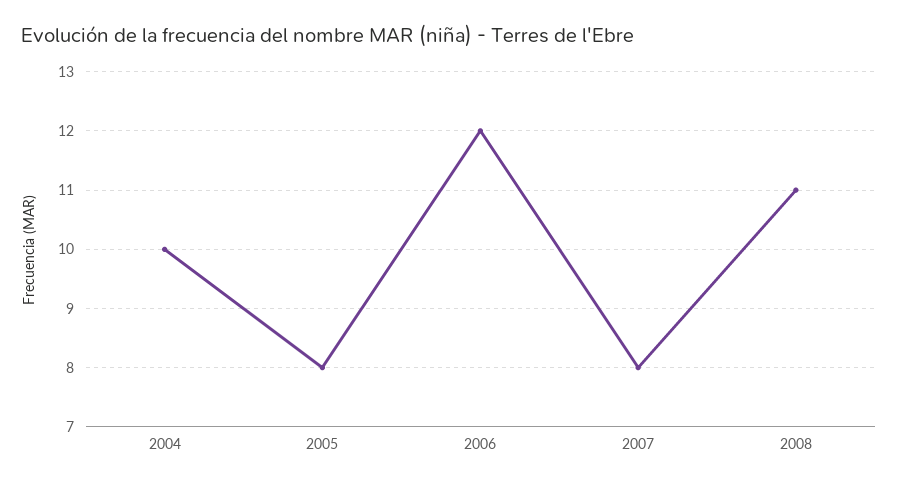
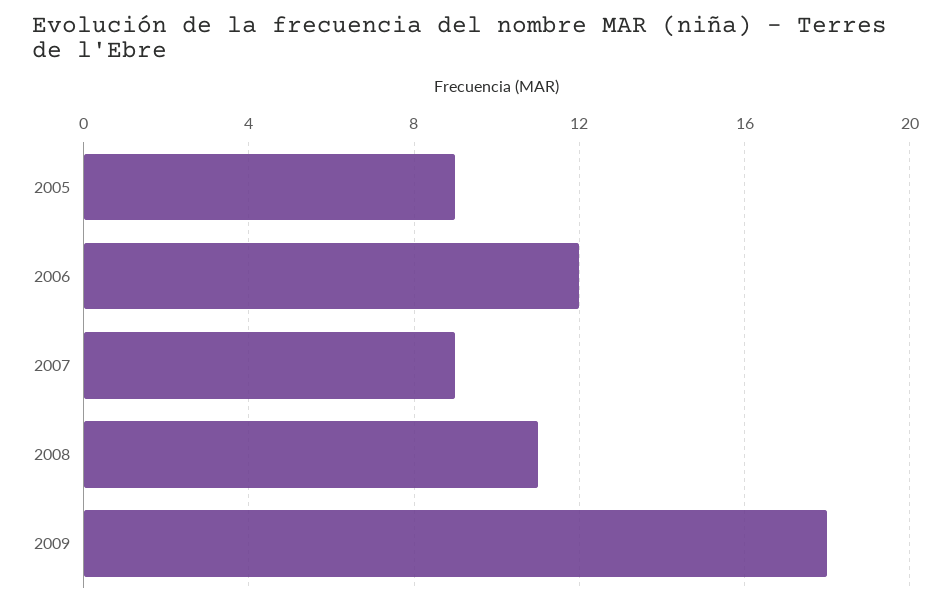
2004: 10 -> none
2005: 8 -> 9
2007: 8 -> 9
2009: none -> 18

